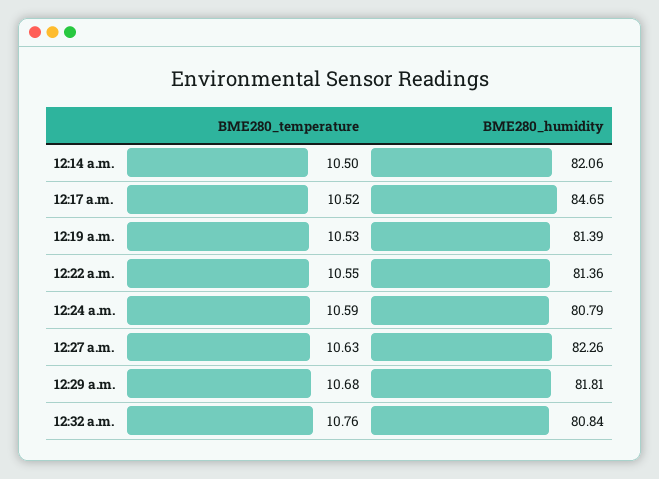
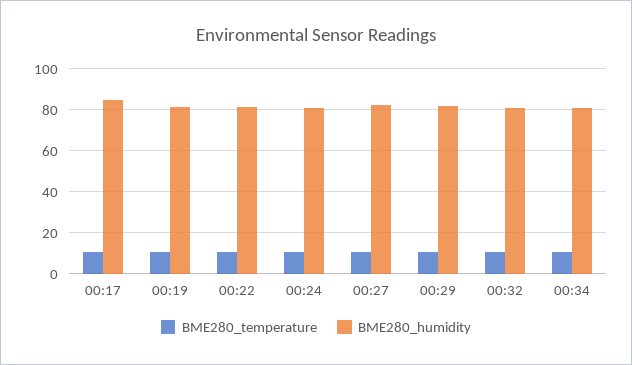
BME280_temperature, 12:14 a.m.: 10.5 -> none
BME280_humidity, 12:14 a.m.: 82.06 -> none
BME280_temperature, 00:34: none -> 10
BME280_humidity, 00:34: none -> 80

